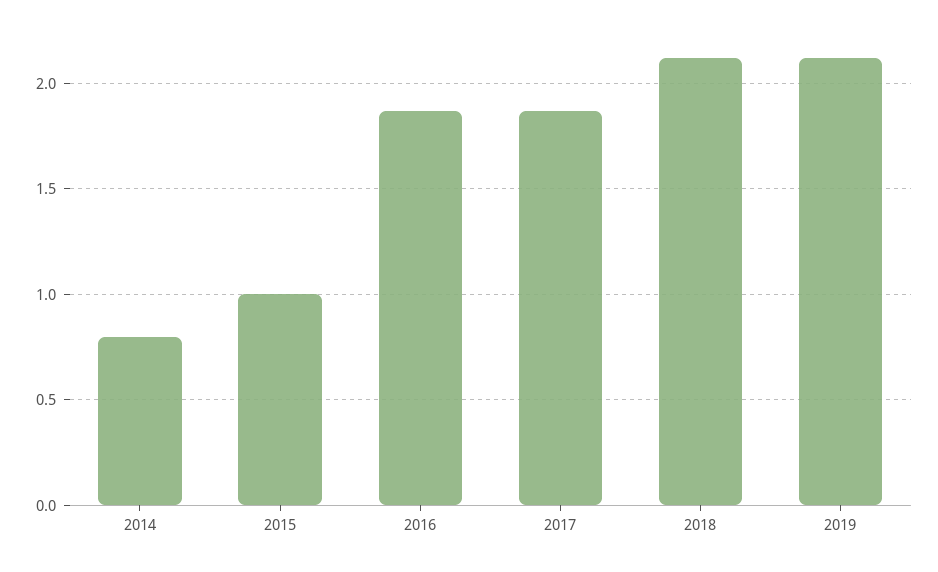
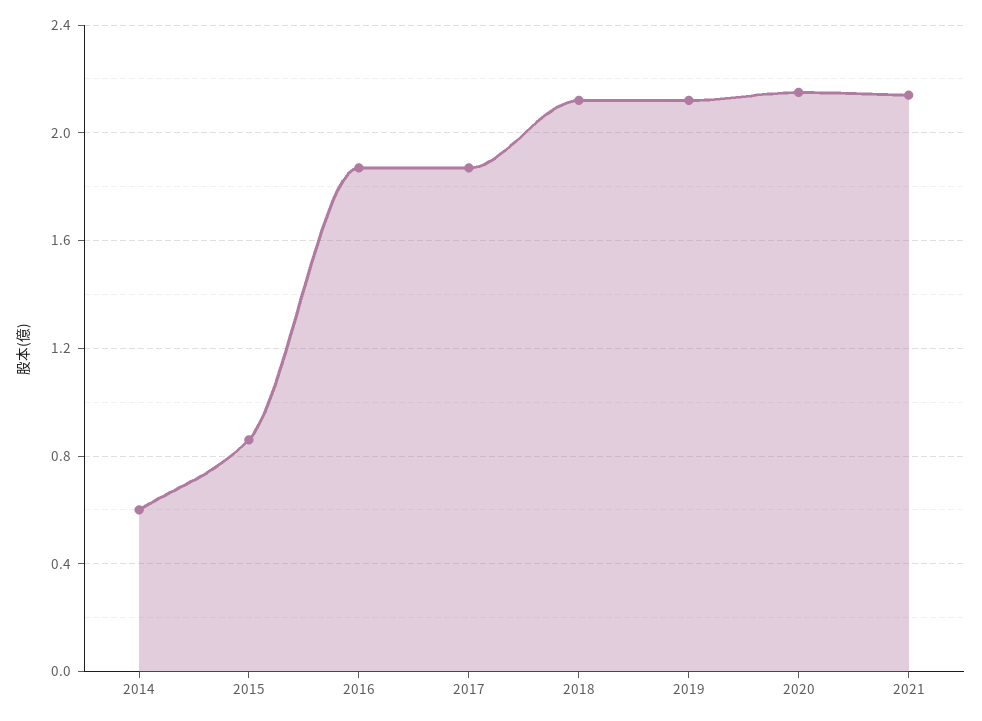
2014: 0.8 -> 0.6
2015: 1 -> 0.85
2020: none -> 2.15
2021: none -> 2.15

